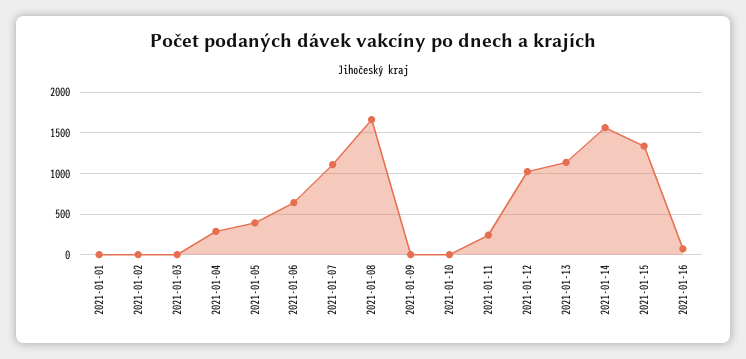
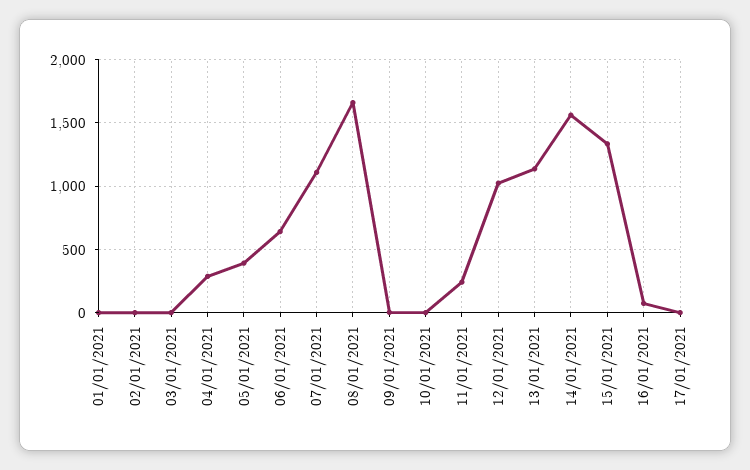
17/01/2021: none -> 0

